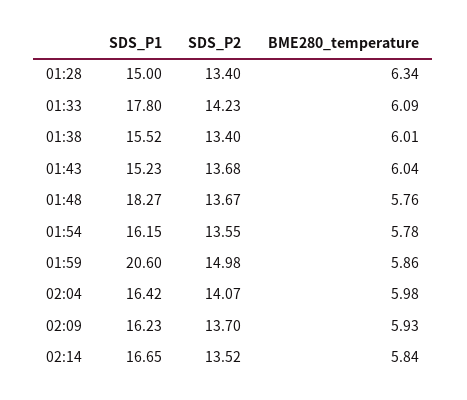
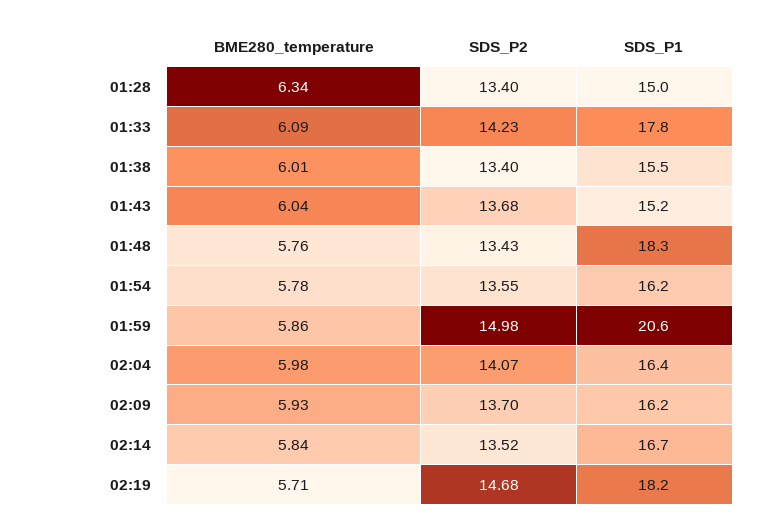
SDS_P2, 01:48: 13.67 -> 13.43
BME280_temperature, 02:19: none -> 5.71
SDS_P2, 02:19: none -> 14.68
SDS_P1, 02:19: none -> 18.2

